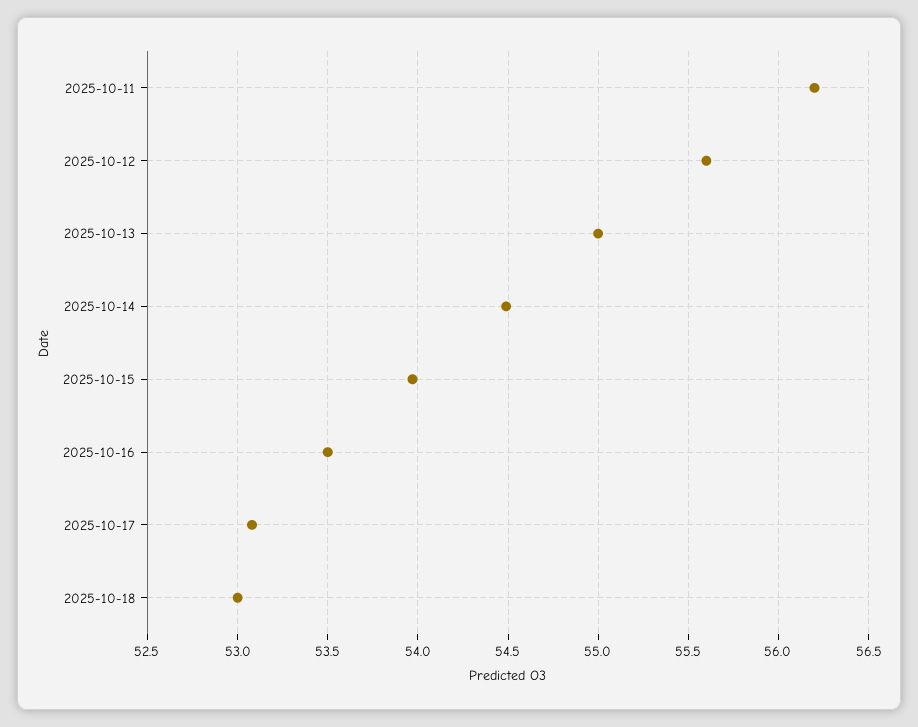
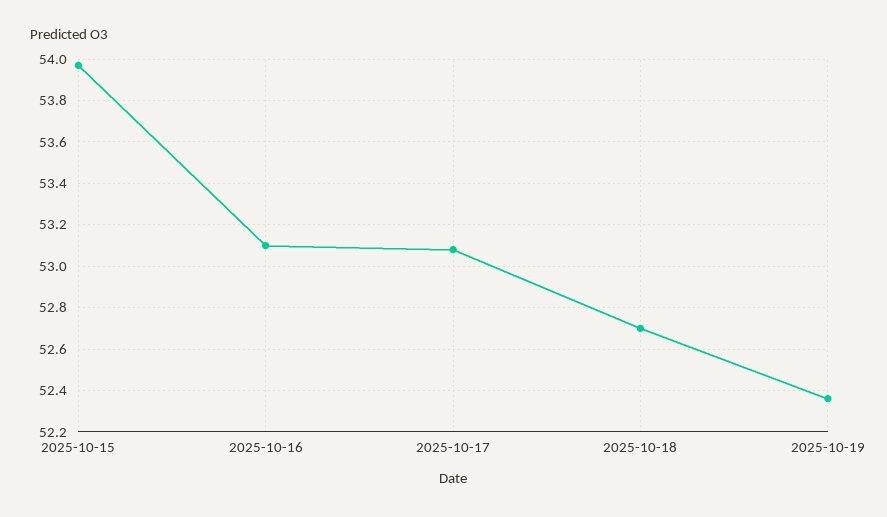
2025-10-11: 56.2 -> none
2025-10-12: 55.6 -> none
2025-10-13: 55 -> none
2025-10-14: 54.5 -> none
2025-10-16: 53.5 -> 53.1
2025-10-18: 53 -> 52.7
2025-10-19: none -> 52.35

